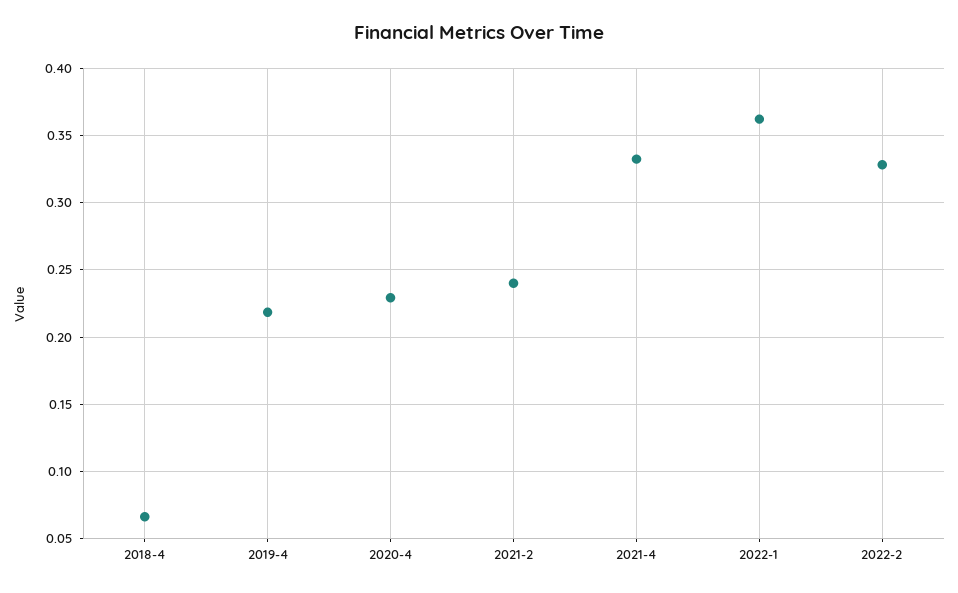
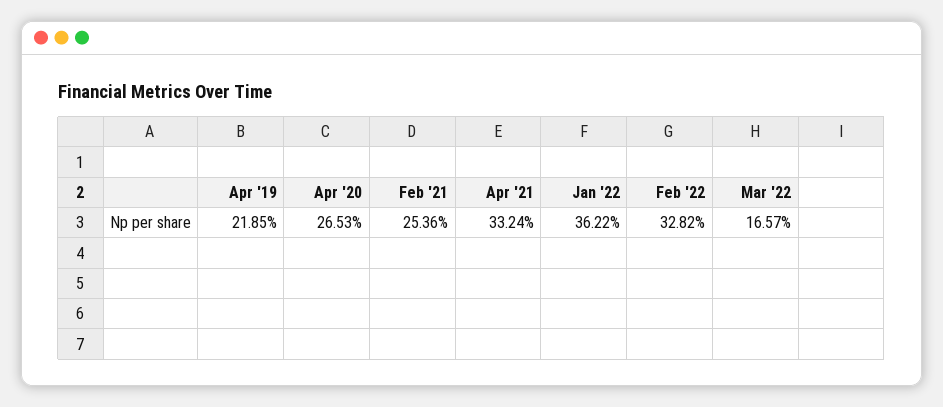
2018-4: 0.065 -> none
2020-4: 0.23 -> 0.2653
2021-2: 0.24 -> 0.2536
Mar '22: none -> 0.1657

